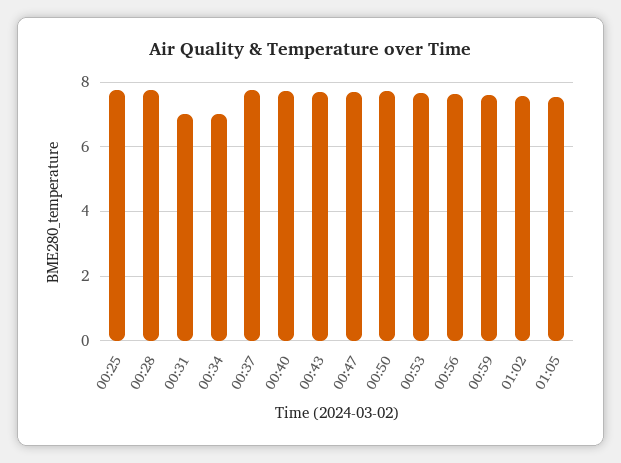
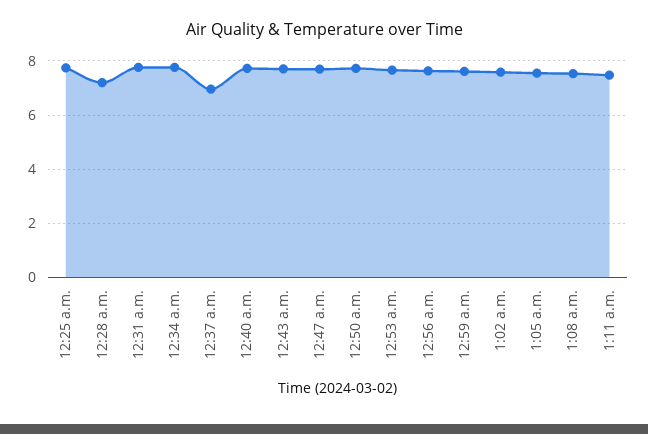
00:28: 7.8 -> 7.25
00:31: 7 -> 7.75
00:34: 7 -> 7.75
00:37: 7.8 -> 7
1:08 a.m.: none -> 7.5
1:11 a.m.: none -> 7.5

